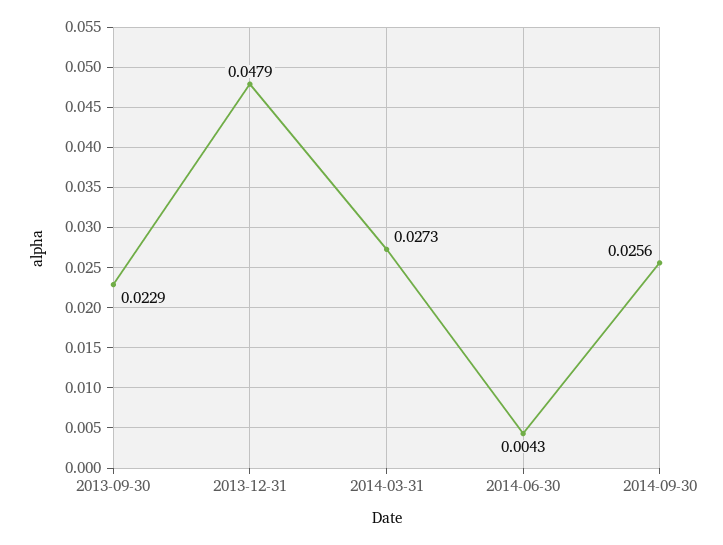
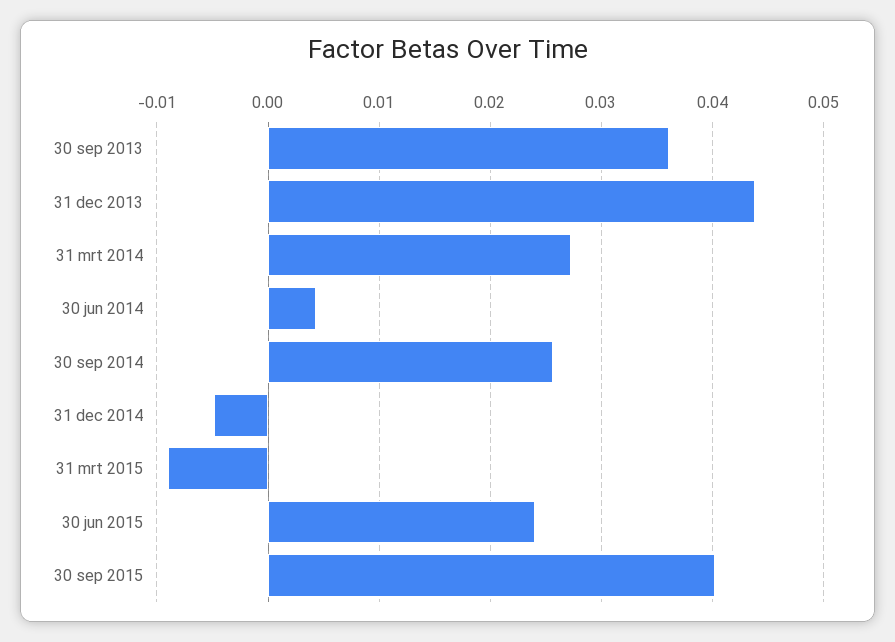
2013-09-30: 0.0229 -> 0.036
2013-12-31: 0.0479 -> 0.044
31 dec 2014: none -> -0.005
31 mrt 2015: none -> -0.009
30 jun 2015: none -> 0.024
30 sep 2015: none -> 0.04

